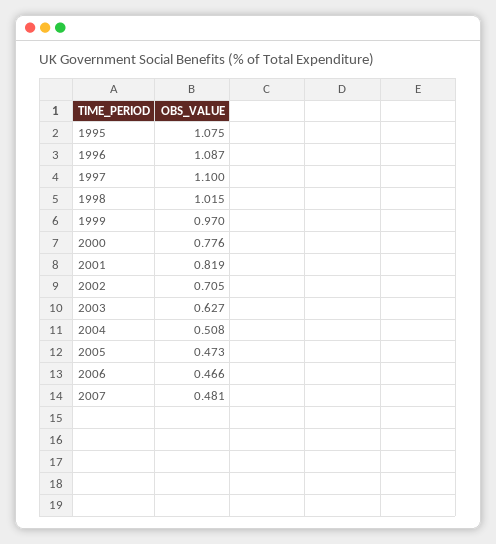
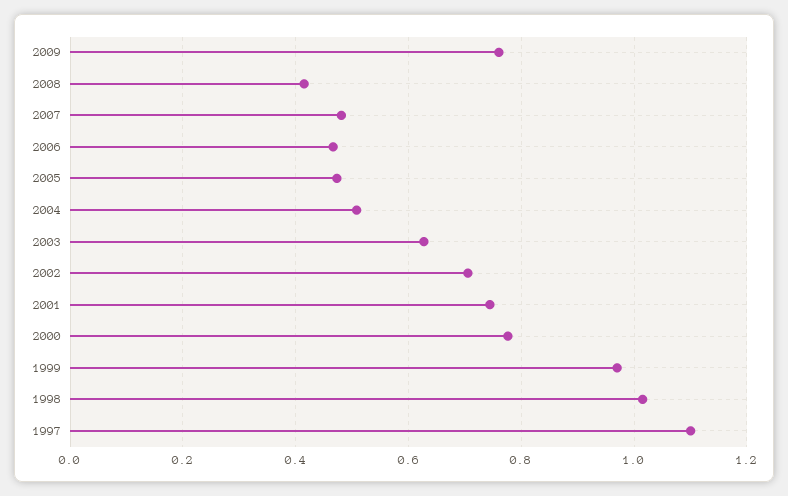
1995: 1.075 -> none
1996: 1.087 -> none
2001: 0.819 -> 0.74
2009: none -> 0.76
2008: none -> 0.42

